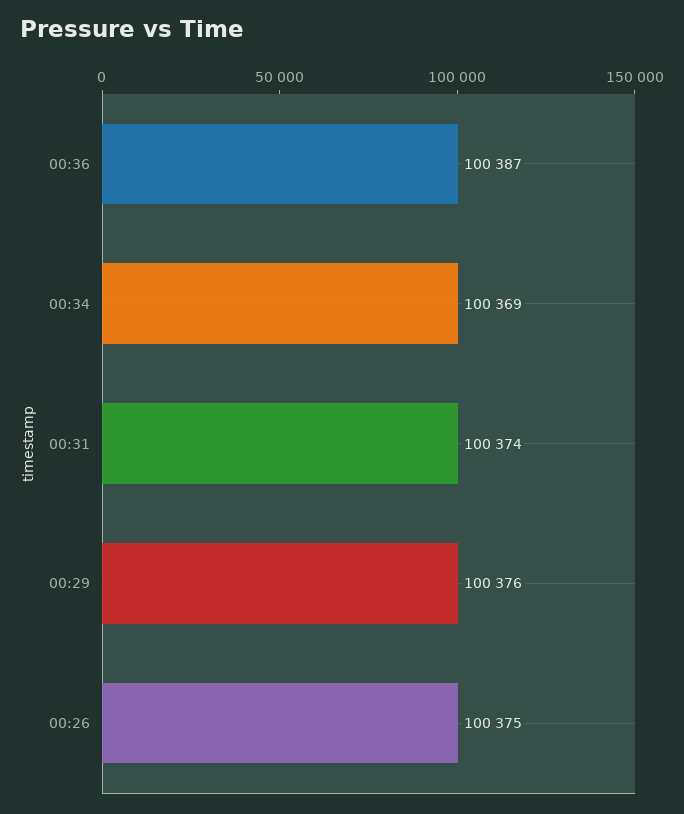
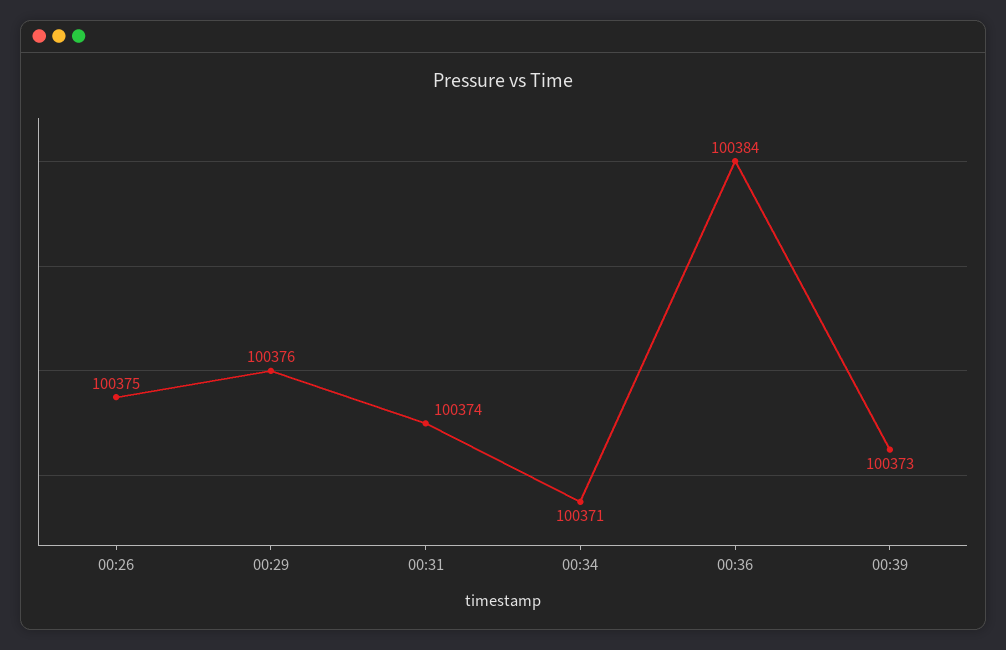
00:36: 100387 -> 100384
00:34: 100369 -> 100371
00:39: none -> 100373

